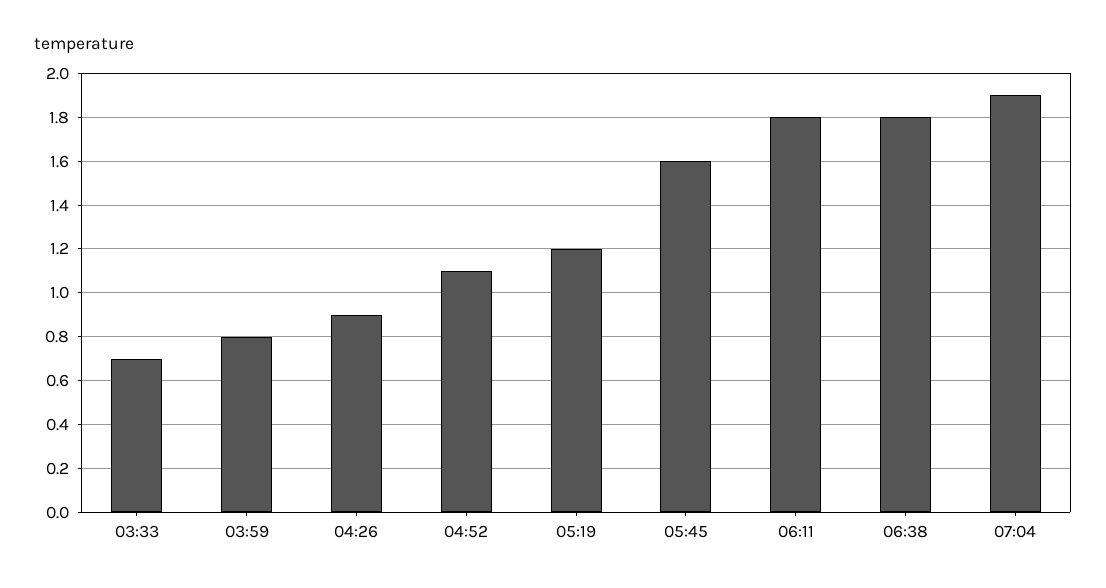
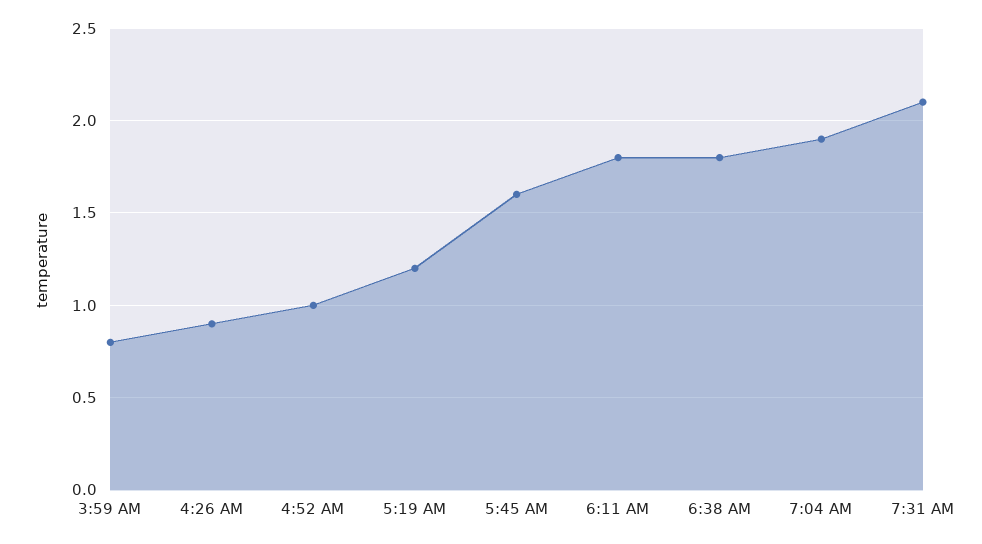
03:33: 0.7 -> none
04:52: 1.1 -> 1
7:31 AM: none -> 2.1

